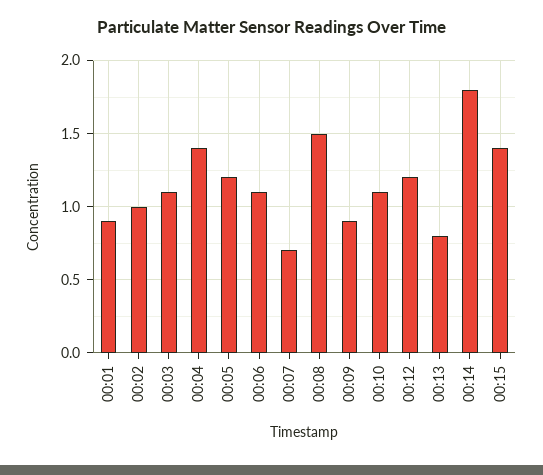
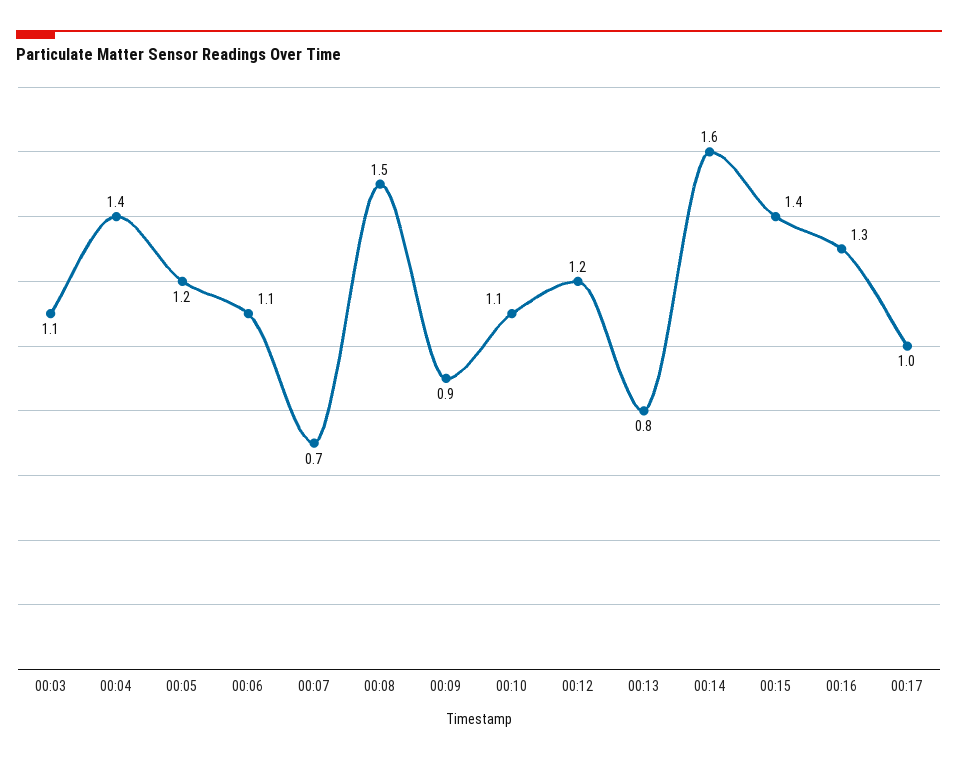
00:01: 0.9 -> none
00:02: 1 -> none
00:14: 1.8 -> 1.6
00:16: none -> 1.3
00:17: none -> 1

